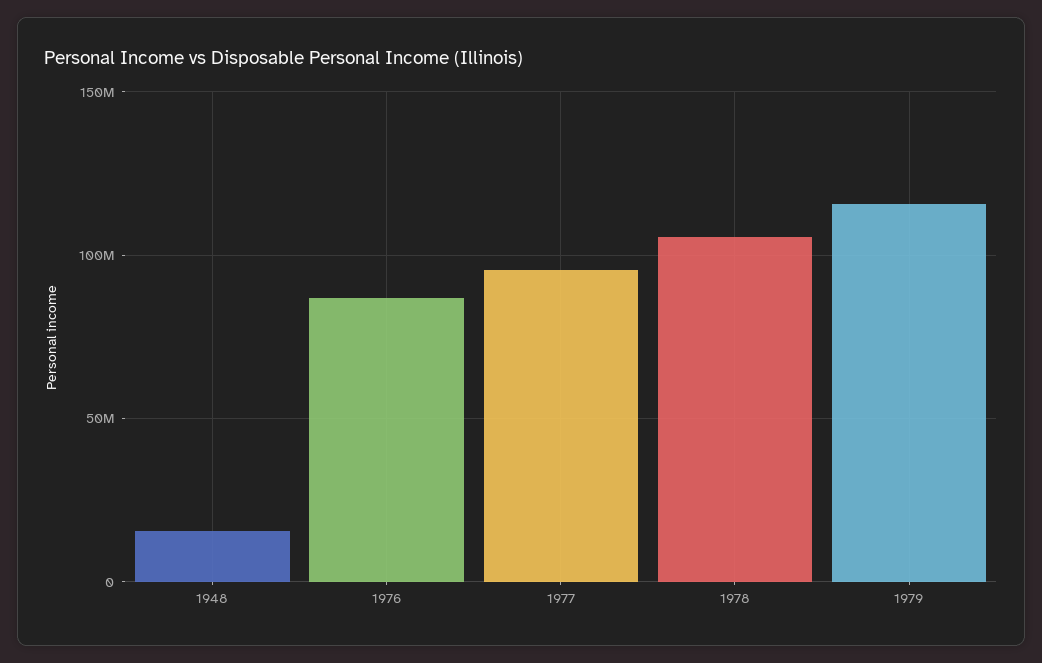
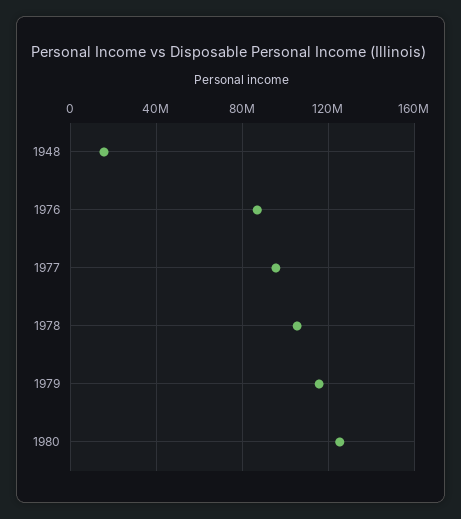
1980: none -> 125000000

